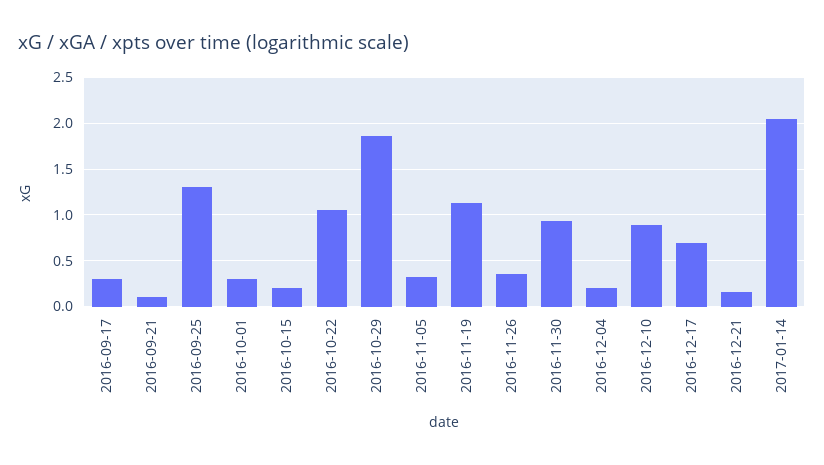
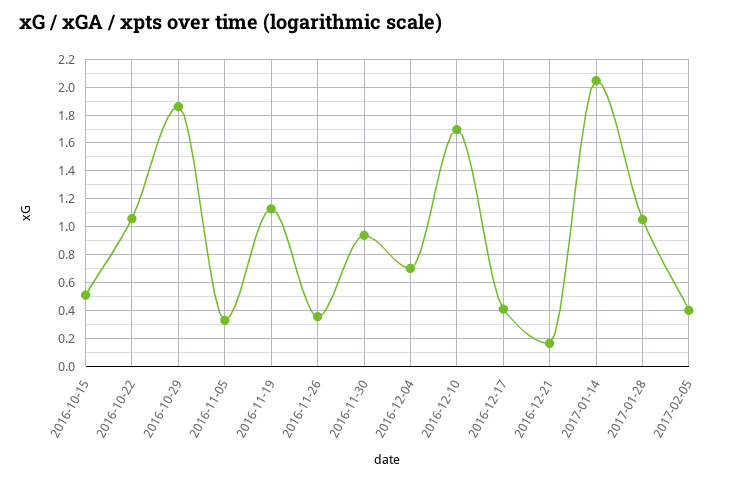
2016-09-17: 0.3 -> none
2016-09-21: 0.1 -> none
2016-09-25: 1.3 -> none
2016-10-01: 0.3 -> none
2016-10-15: 0.2 -> 0.5
2016-12-04: 0.2 -> 0.7
2016-12-10: 0.9 -> 1.7
2016-12-17: 0.7 -> 0.4
2017-01-28: none -> 1.05
2017-02-05: none -> 0.4

